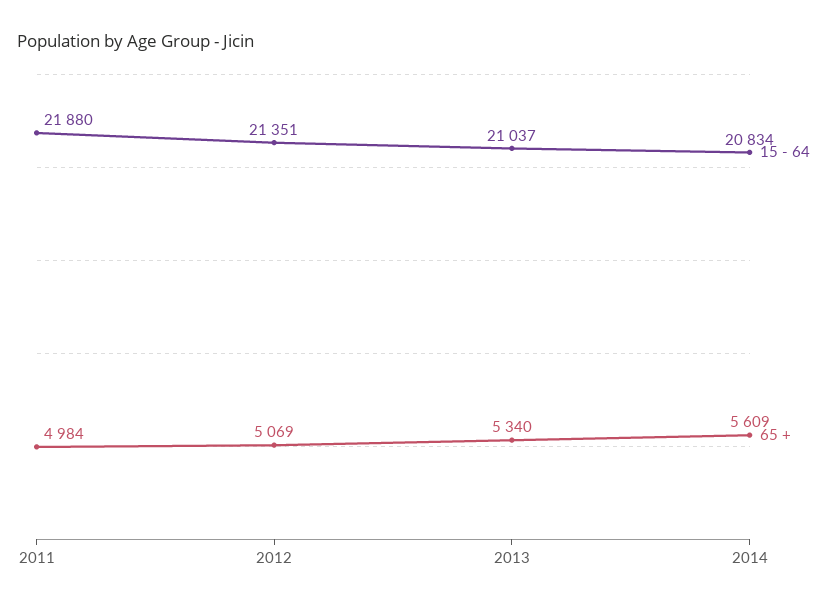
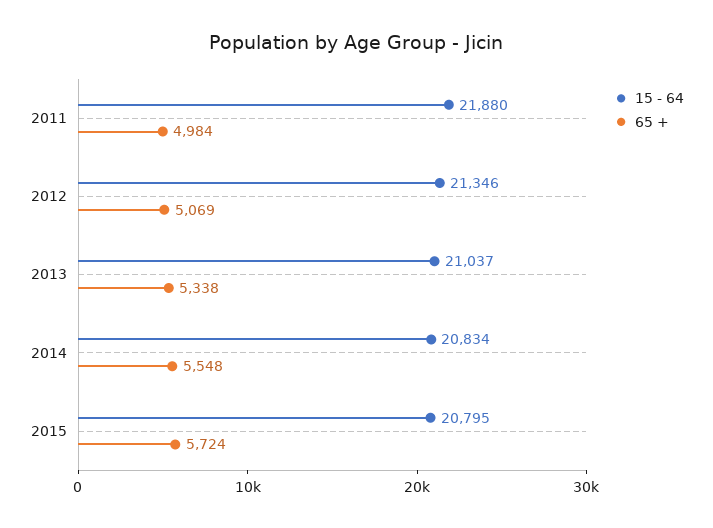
15 - 64, 2012: 21351 -> 21346
65 +, 2013: 5340 -> 5338
65 +, 2014: 5609 -> 5548
15 - 64, 2015: none -> 20795
65 +, 2015: none -> 5724

